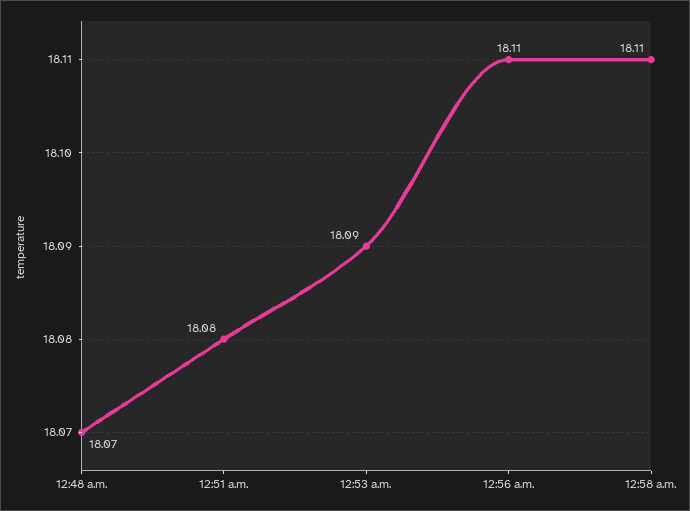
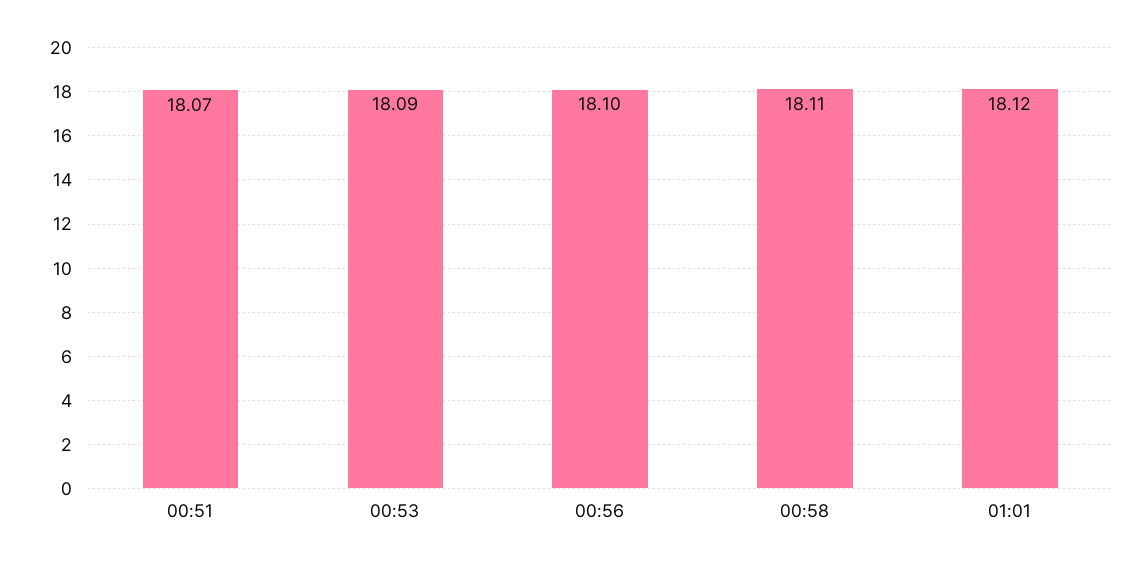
12:48 a.m.: 18.07 -> none
12:51 a.m.: 18.08 -> 18.07
12:56 a.m.: 18.11 -> 18.1
01:01: none -> 18.12

